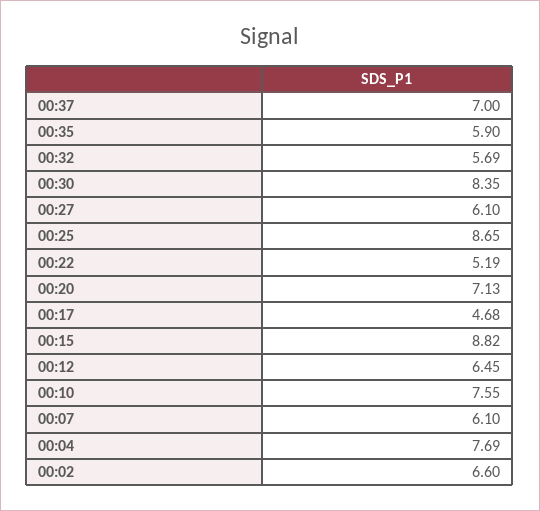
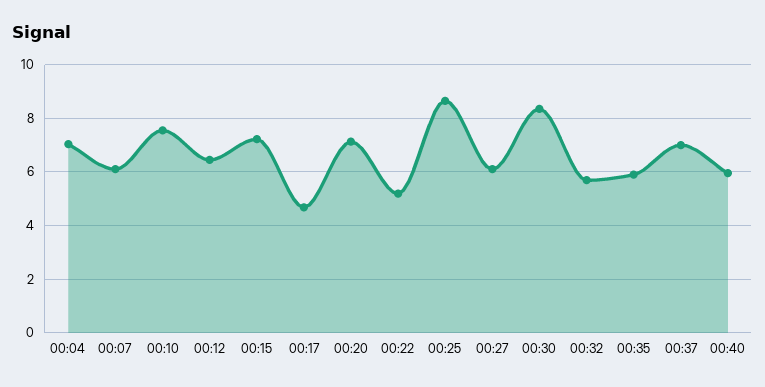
00:15: 8.82 -> 7.25
00:04: 7.69 -> 7
00:02: 6.6 -> none
00:40: none -> 6

